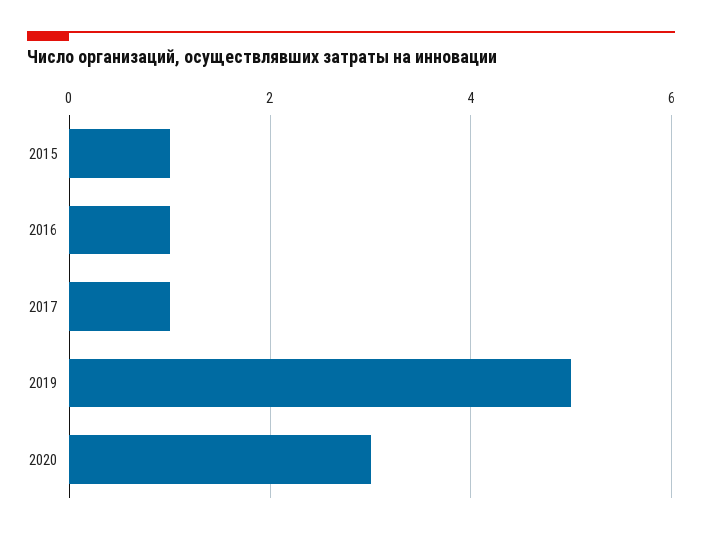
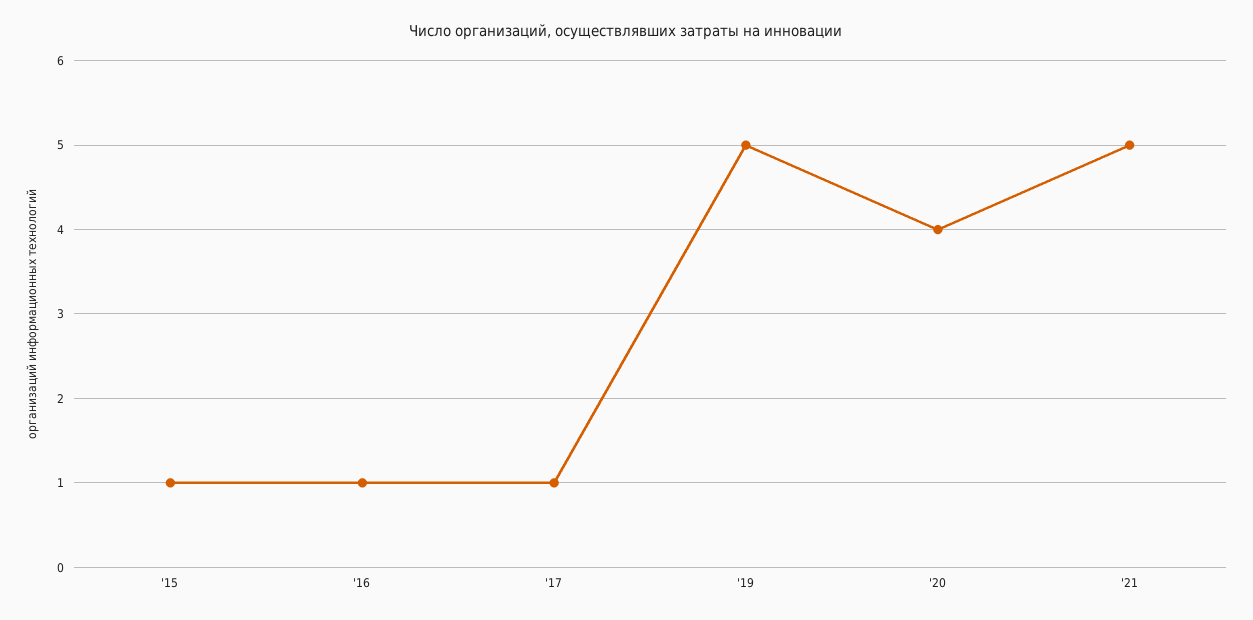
2020: 3 -> 4
'21: none -> 5

